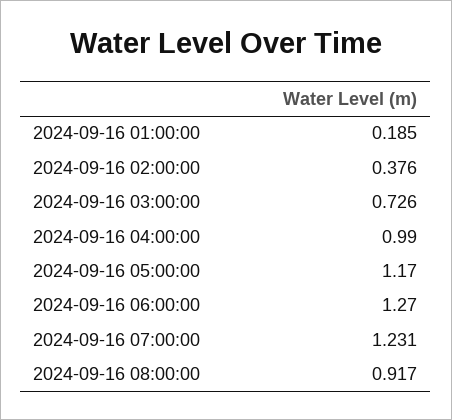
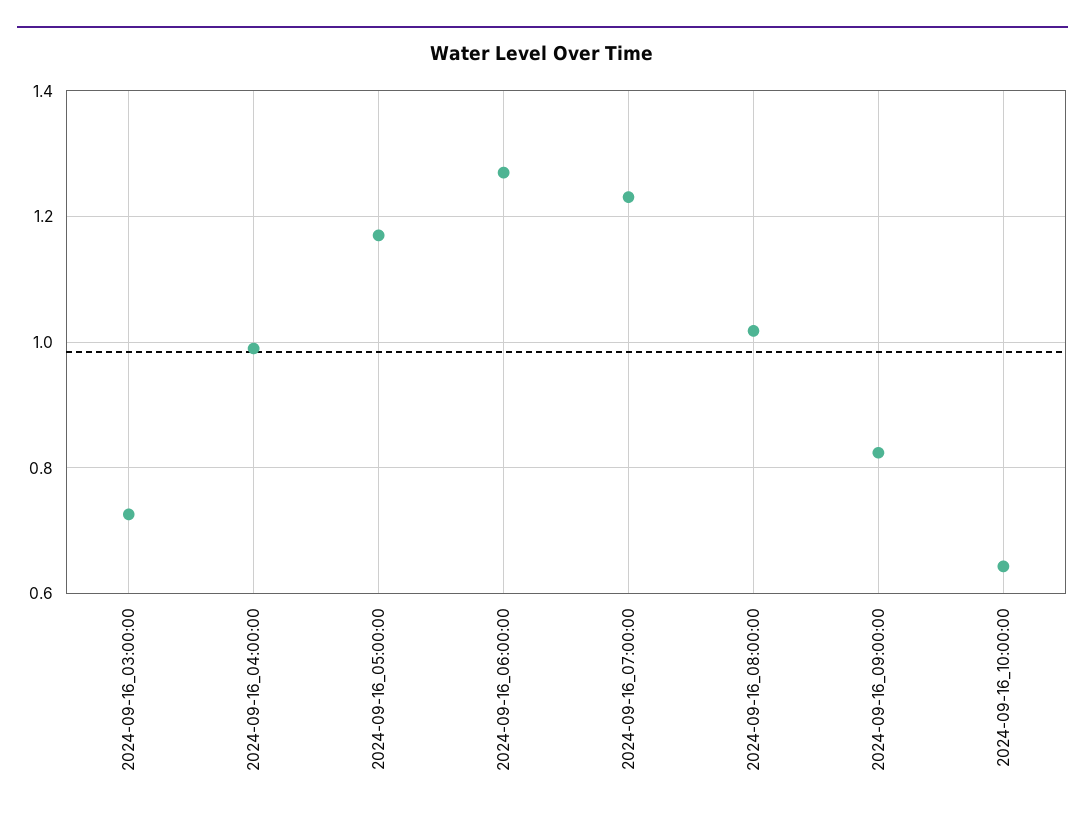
2024-09-16 01:00:00: 0.185 -> none
2024-09-16 02:00:00: 0.376 -> none
2024-09-16 08:00:00: 0.917 -> 1.02
2024-09-16_09:00:00: none -> 0.82
2024-09-16_10:00:00: none -> 0.64

